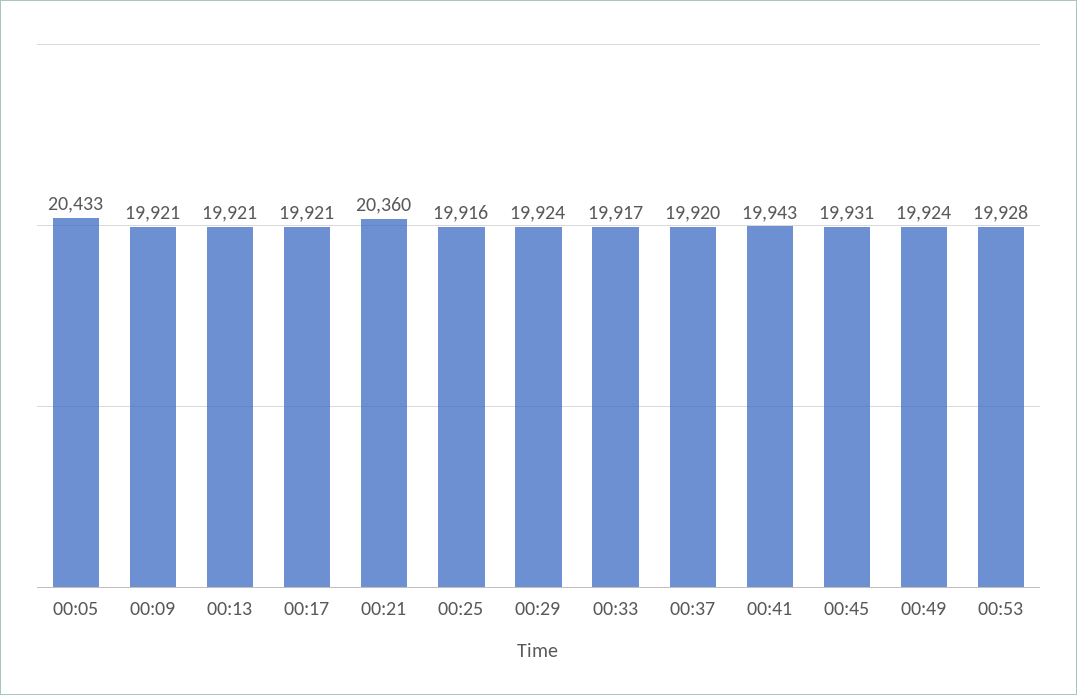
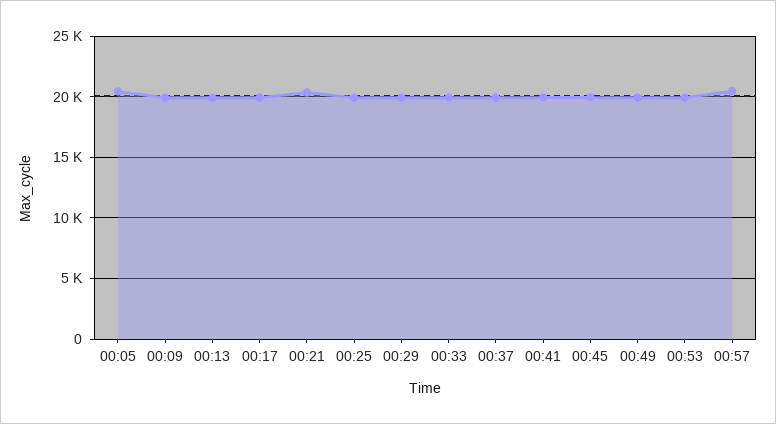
00:57: none -> 20500

